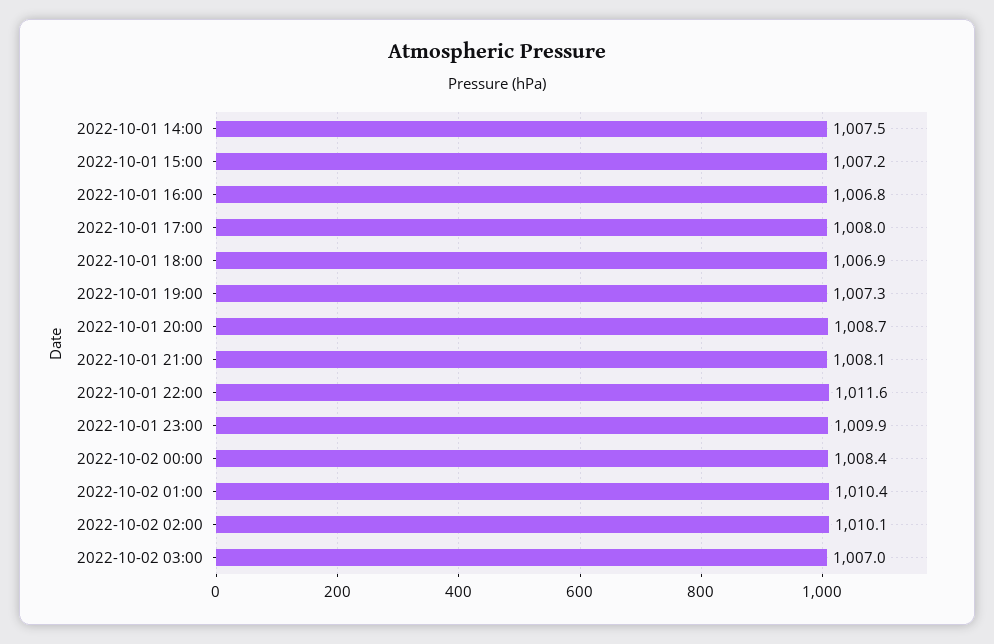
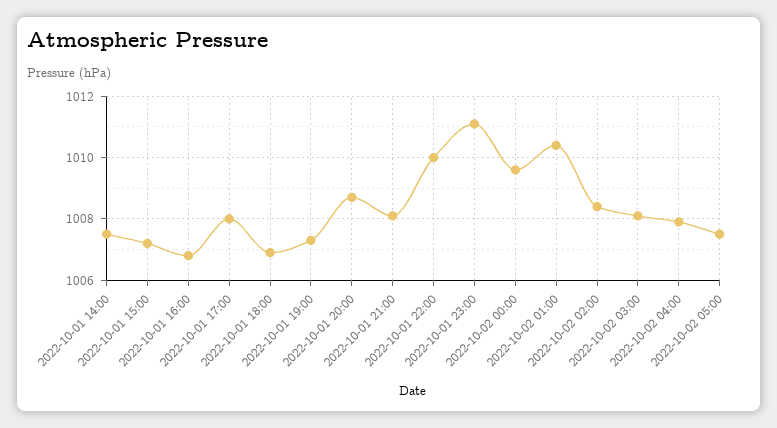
2022-10-01 22:00: 1011.6 -> 1010
2022-10-01 23:00: 1009.9 -> 1011
2022-10-02 00:00: 1008.4 -> 1009.5
2022-10-02 02:00: 1010.1 -> 1008.5
2022-10-02 03:00: 1007 -> 1008
2022-10-02 04:00: none -> 1008
2022-10-02 05:00: none -> 1007.5

